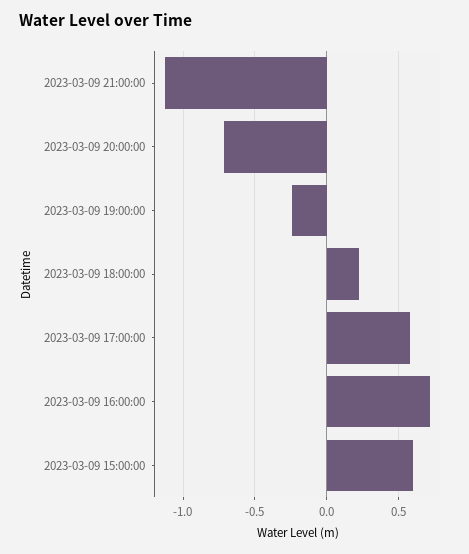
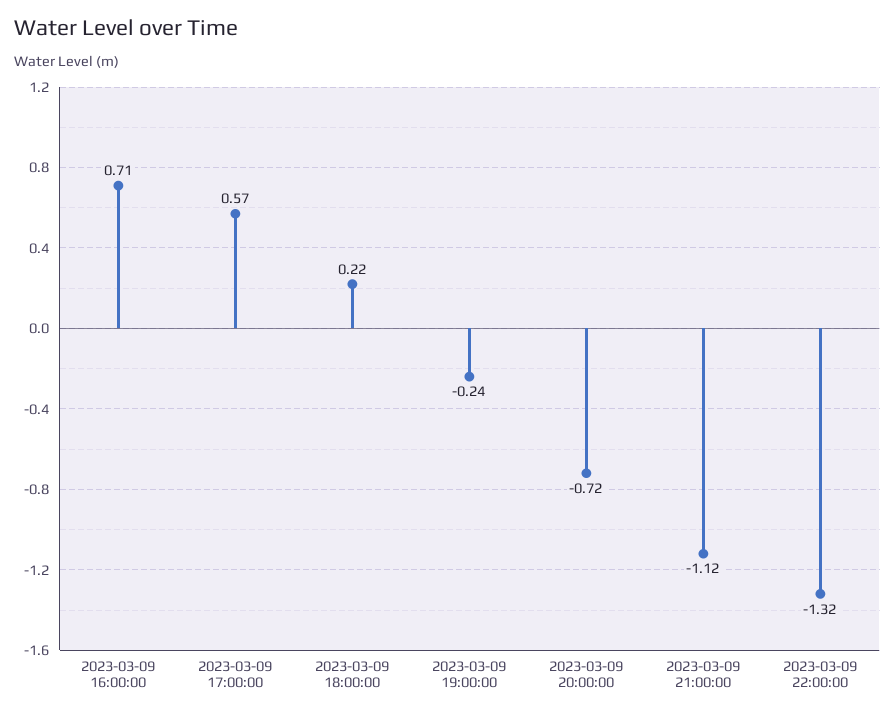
2023-03-09 15:00:00: 0.6 -> none
2023-03-09 22:00:00: none -> -1.32

